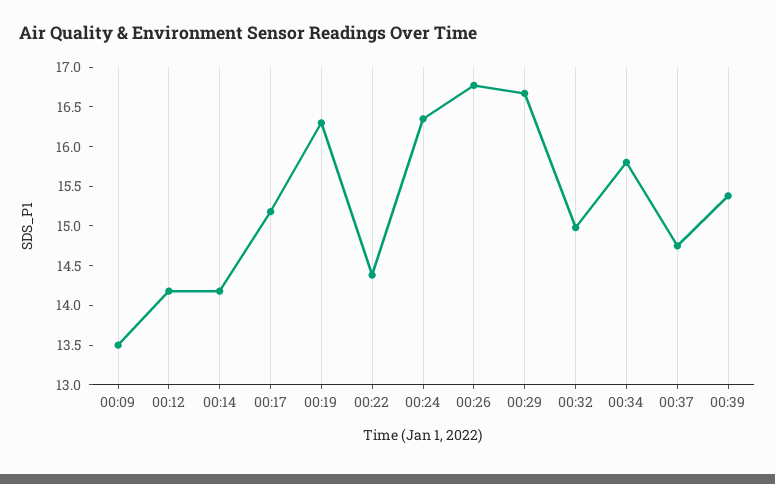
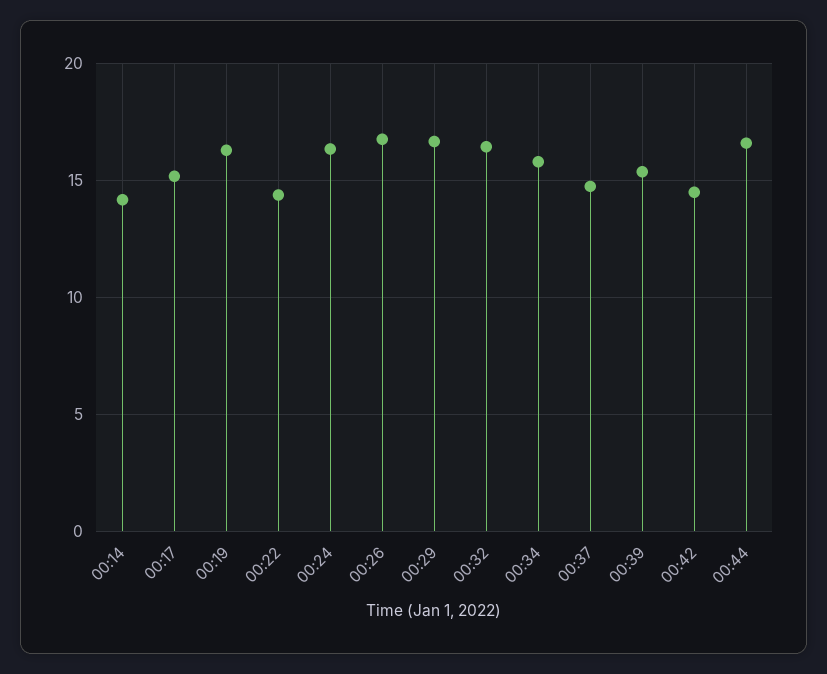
00:09: 13.5 -> none
00:12: 14.25 -> none
00:32: 15 -> 16.5
00:42: none -> 14.5
00:44: none -> 16.5

